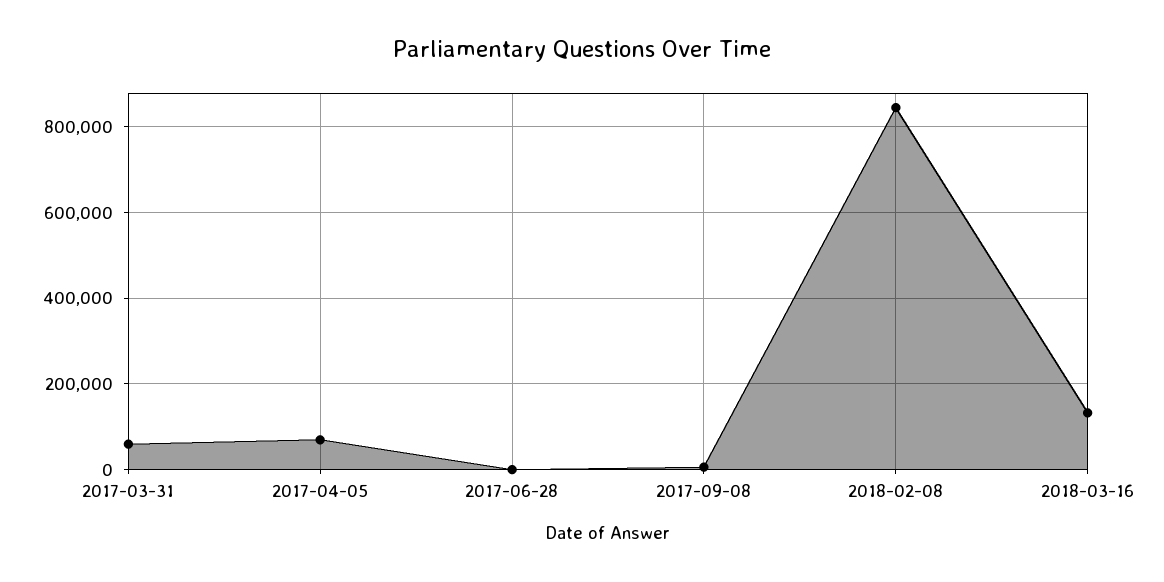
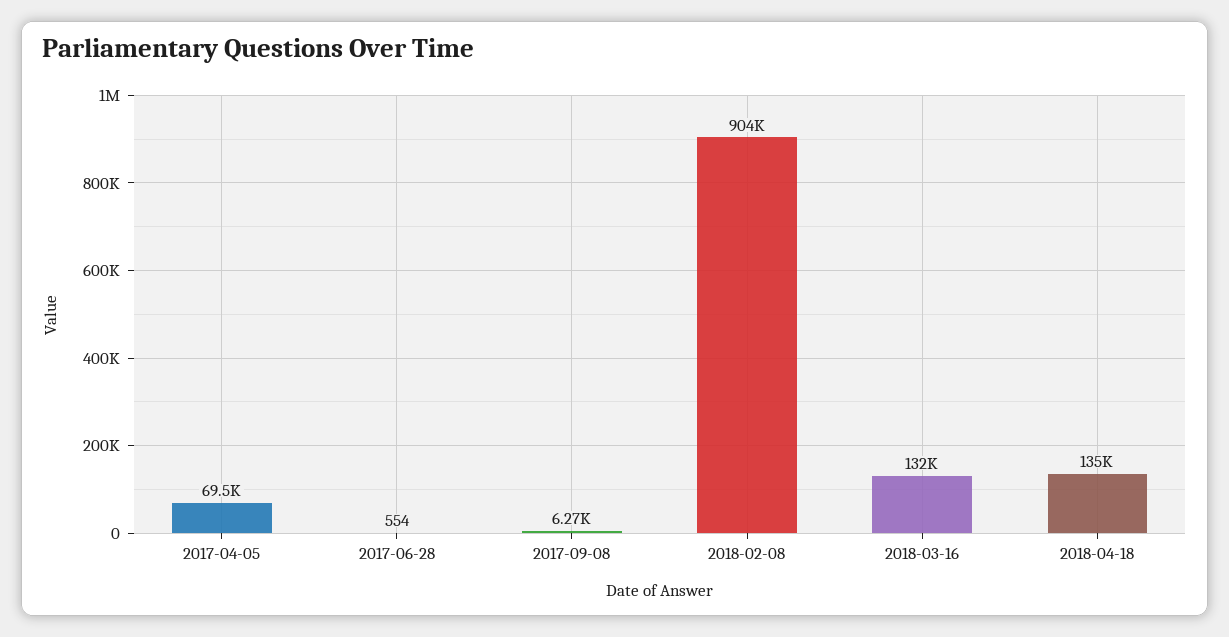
2017-03-31: 60000 -> none
2018-02-08: 840000 -> 904000
2018-04-18: none -> 135000

